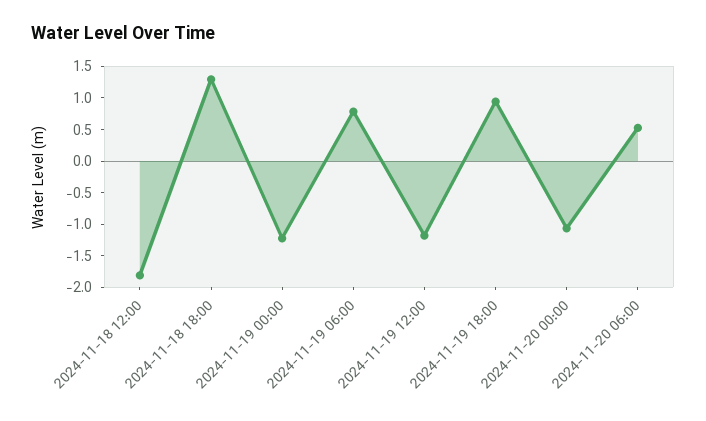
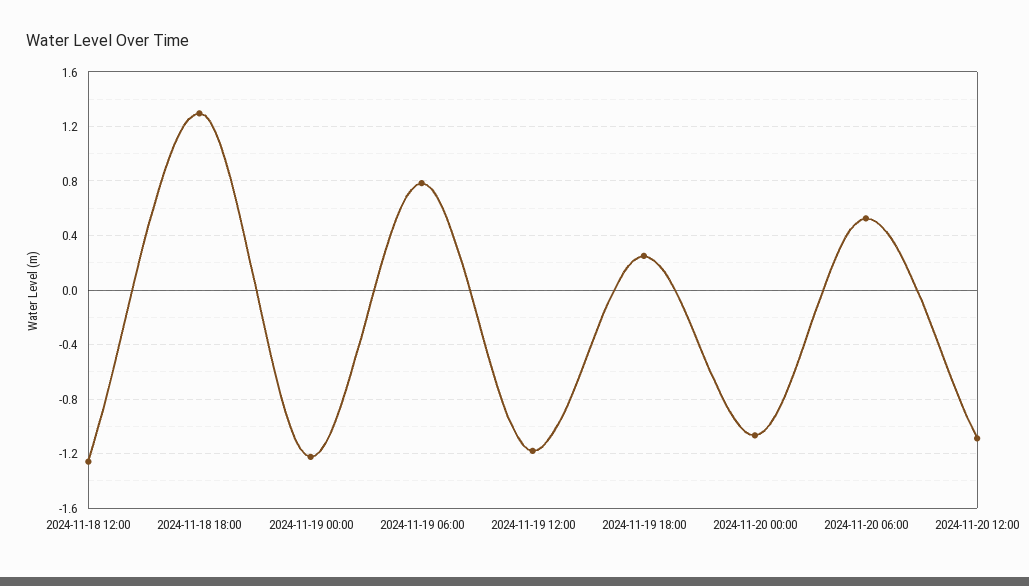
2024-11-18 12:00: -1.75 -> -1.25
2024-11-19 18:00: 1 -> 0.25
2024-11-20 12:00: none -> -1.1

